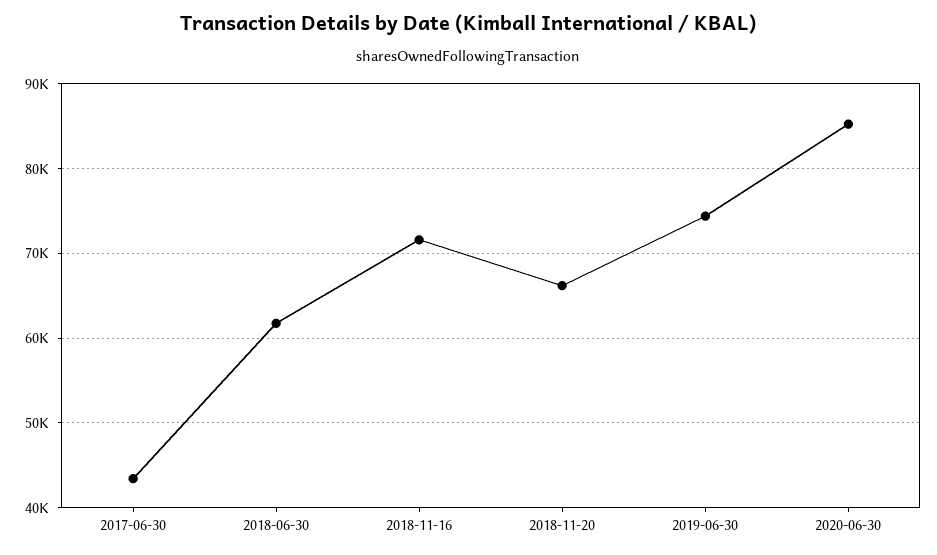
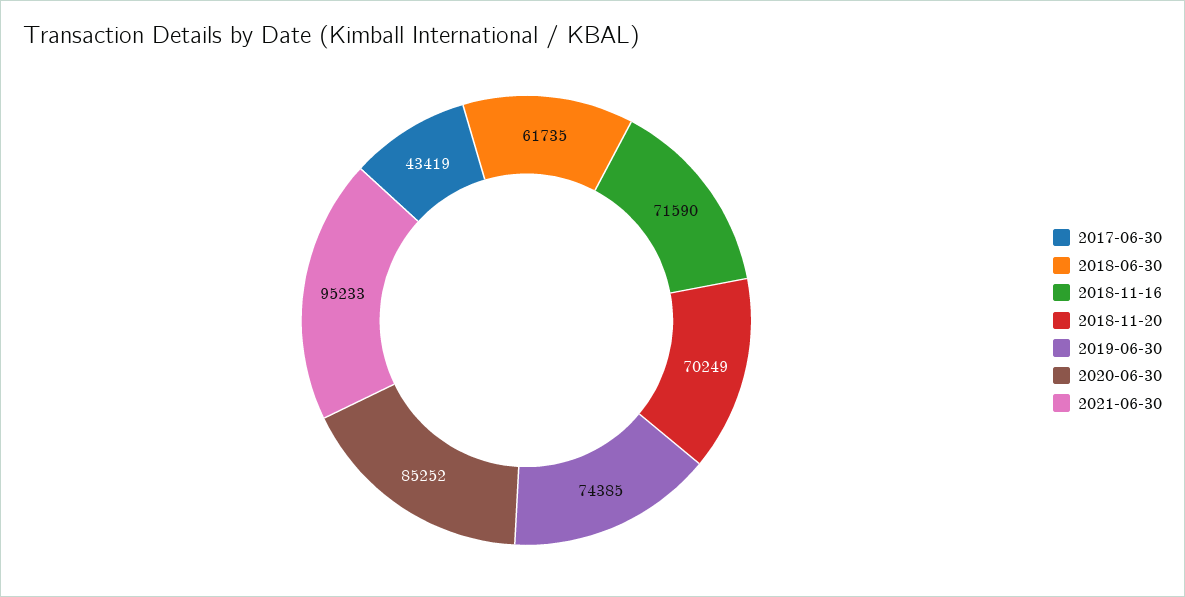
2018-11-20: 66000 -> 70249
2021-06-30: none -> 95233

